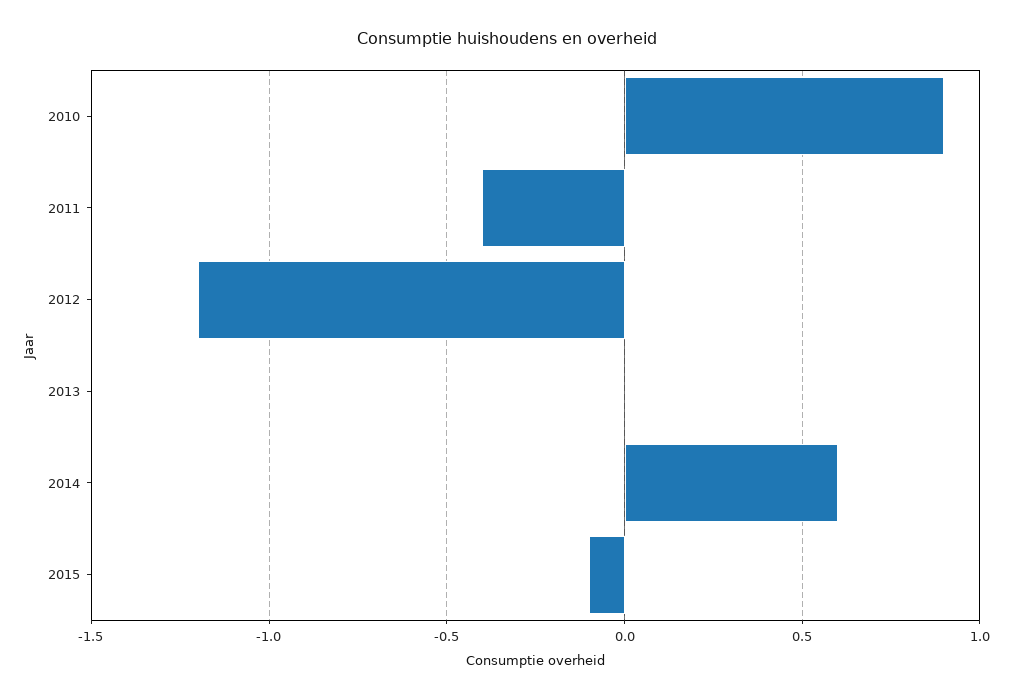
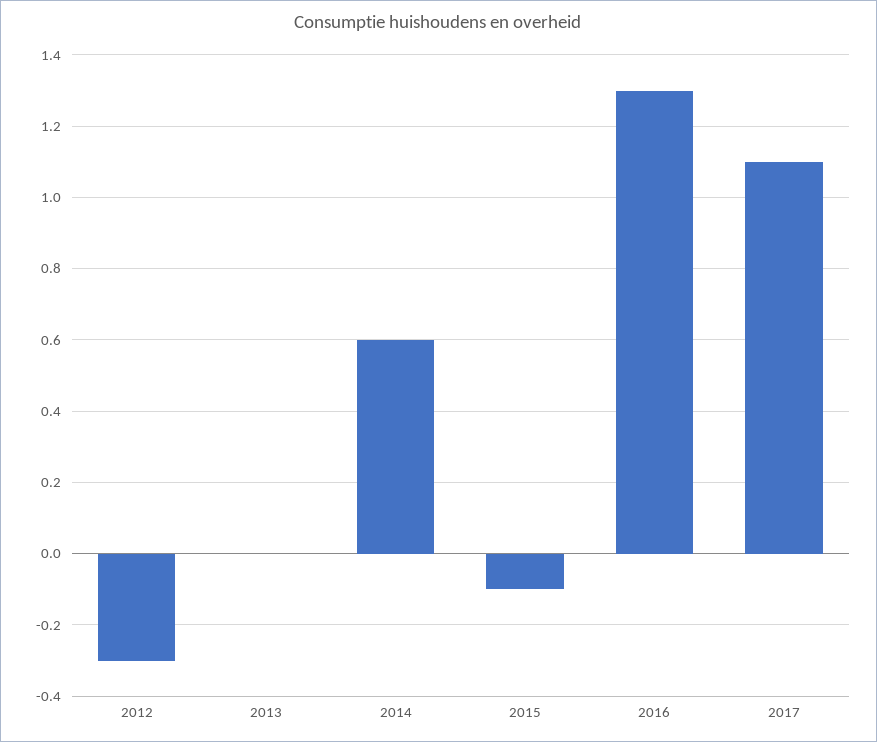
2010: 0.9 -> none
2011: -0.4 -> none
2012: -1.2 -> -0.3
2016: none -> 1.3
2017: none -> 1.1

